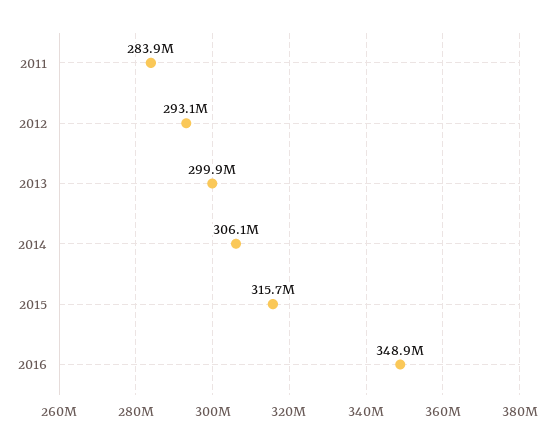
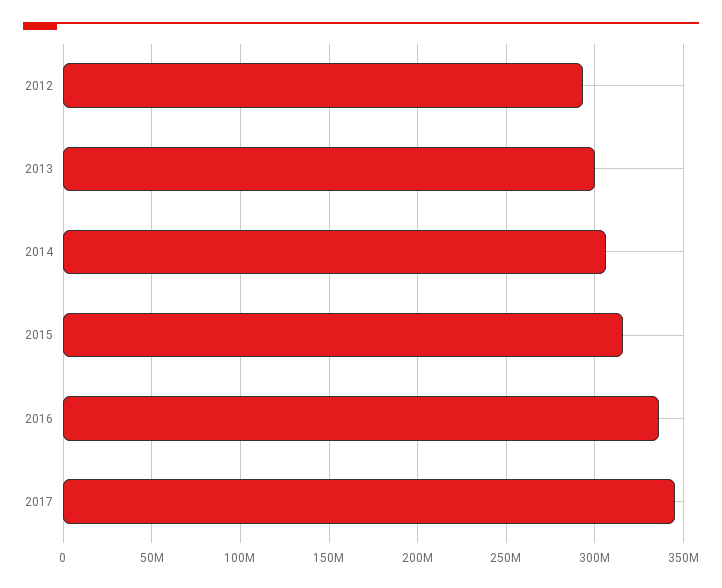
2011: 283900000 -> none
2016: 348900000 -> 335000000
2017: none -> 345000000

